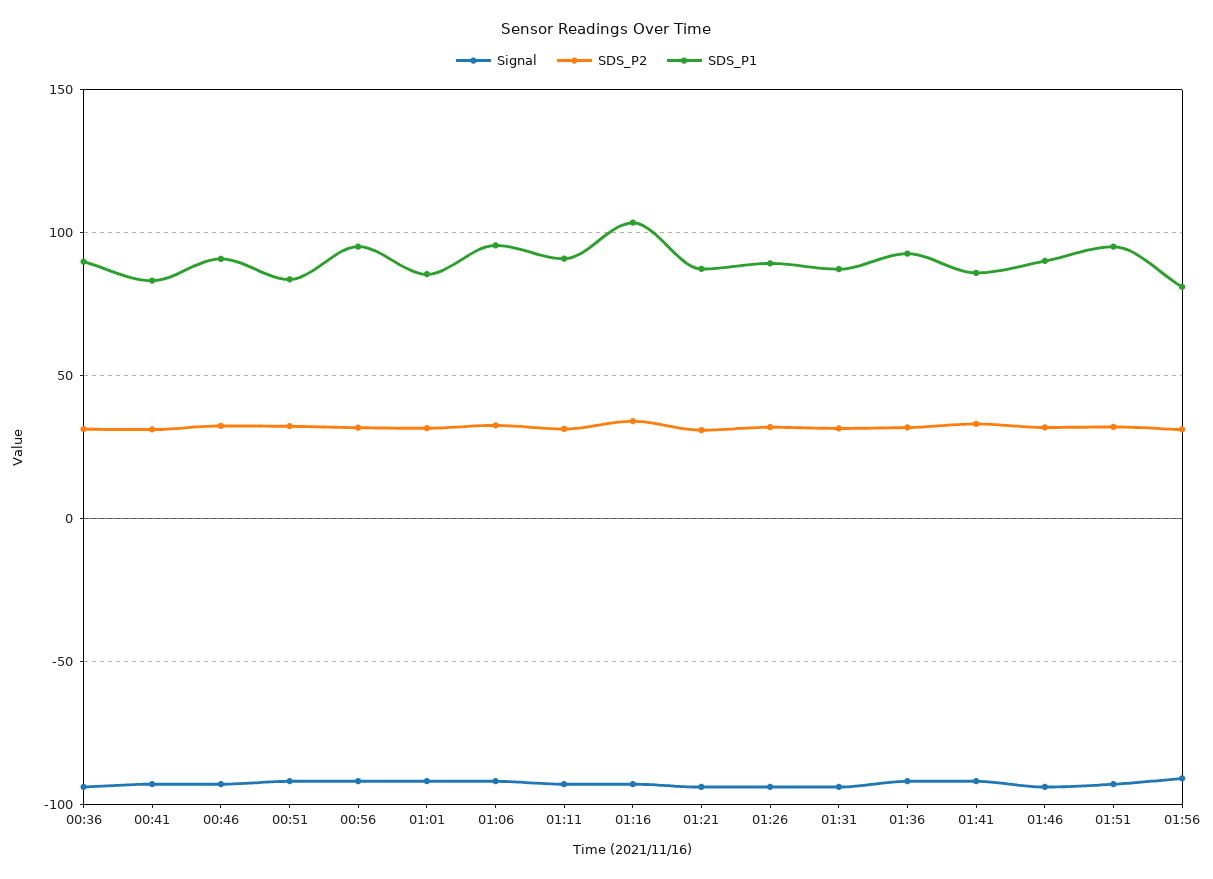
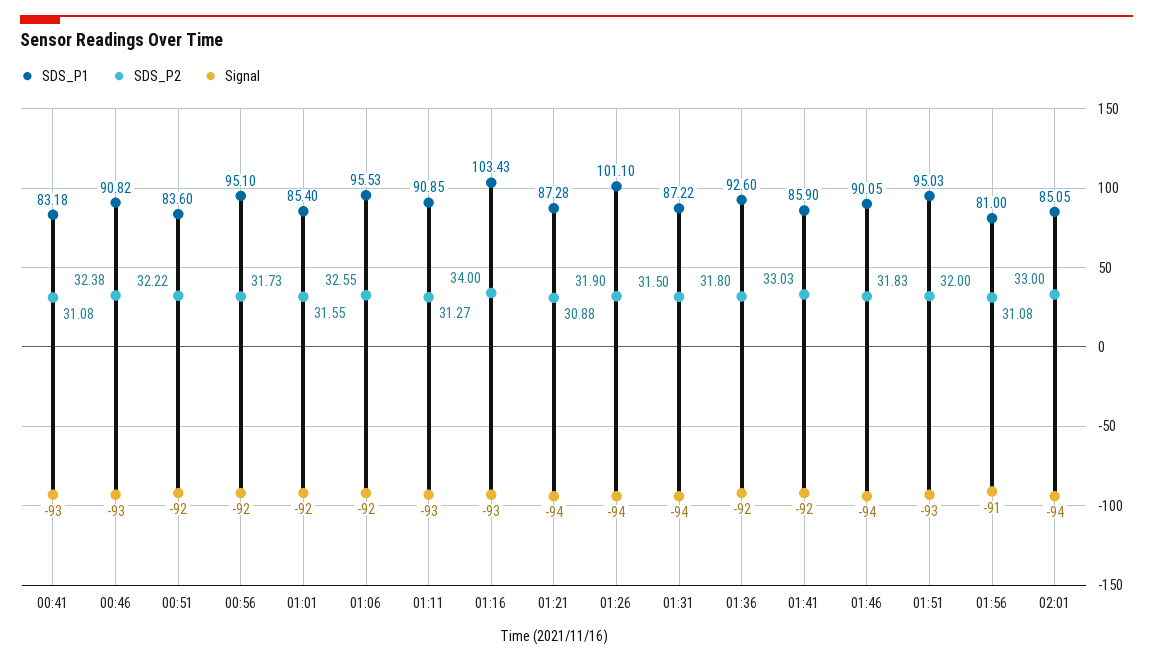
Signal, 00:36: -95 -> none
SDS_P2, 00:36: 30 -> none
SDS_P1, 00:36: 90 -> none
SDS_P1, 01:26: 90 -> 101.1
SDS_P1, 02:01: none -> 85.05
SDS_P2, 02:01: none -> 33
Signal, 02:01: none -> -94

